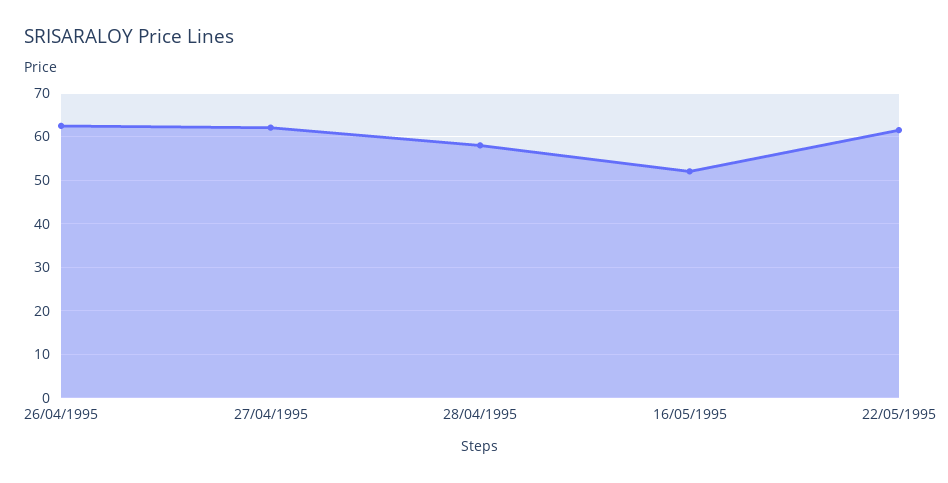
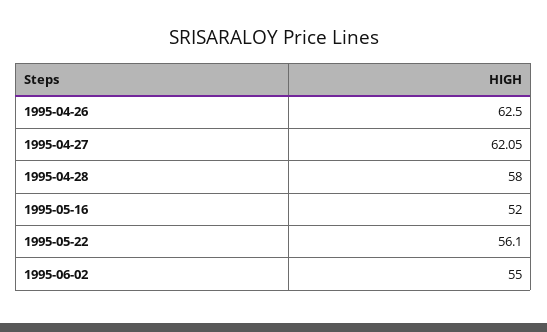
22/05/1995: 62 -> 56.1
1995-06-02: none -> 55

